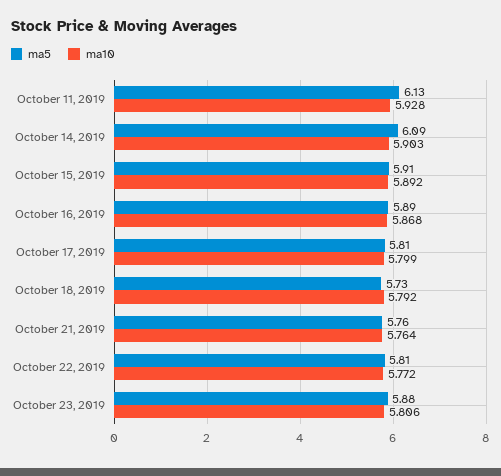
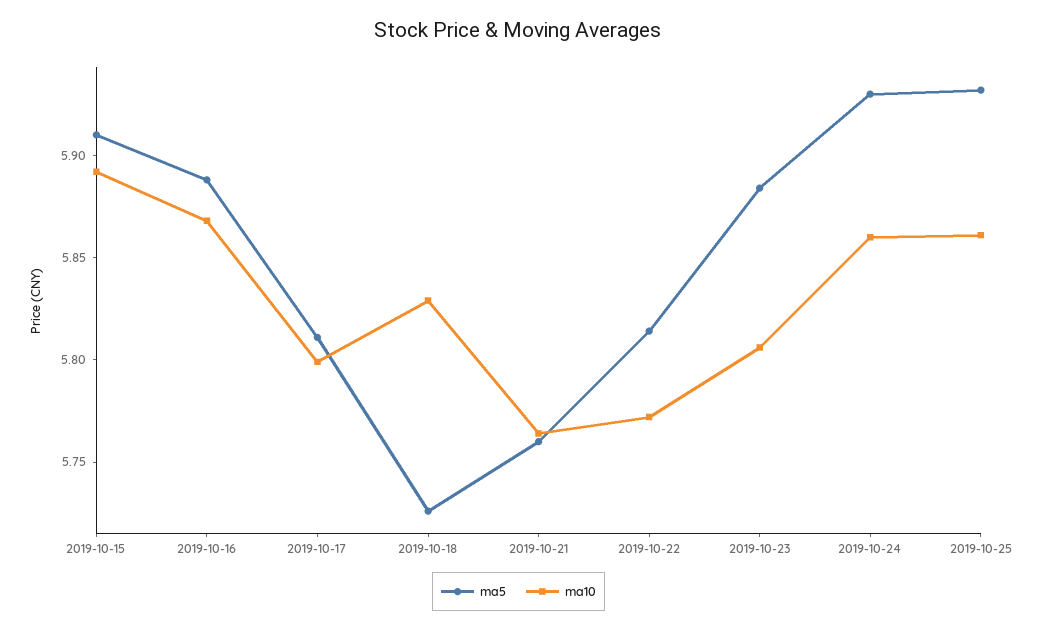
ma5, October 11, 2019: 6.13 -> none
ma10, October 11, 2019: 5.928 -> none
ma5, October 14, 2019: 6.09 -> none
ma10, October 14, 2019: 5.903 -> none
ma10, October 18, 2019: 5.792 -> 5.83
ma5, 2019-10-24: none -> 5.93
ma10, 2019-10-24: none -> 5.86
ma5, 2019-10-25: none -> 5.93
ma10, 2019-10-25: none -> 5.86

